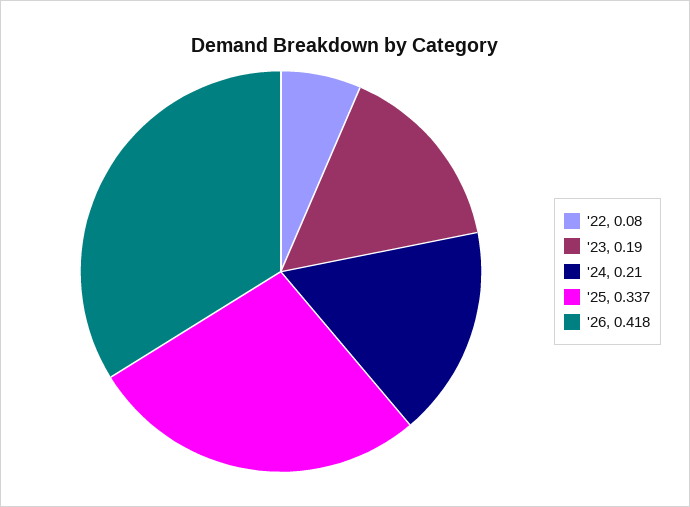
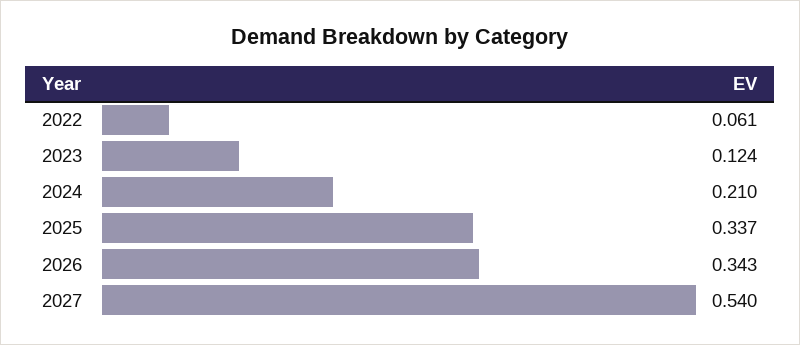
'22: 0.08 -> 0.061
'23: 0.19 -> 0.124
'26: 0.418 -> 0.343
2027: none -> 0.54

